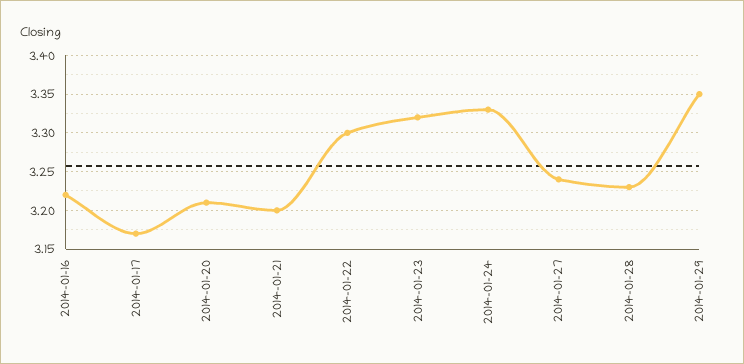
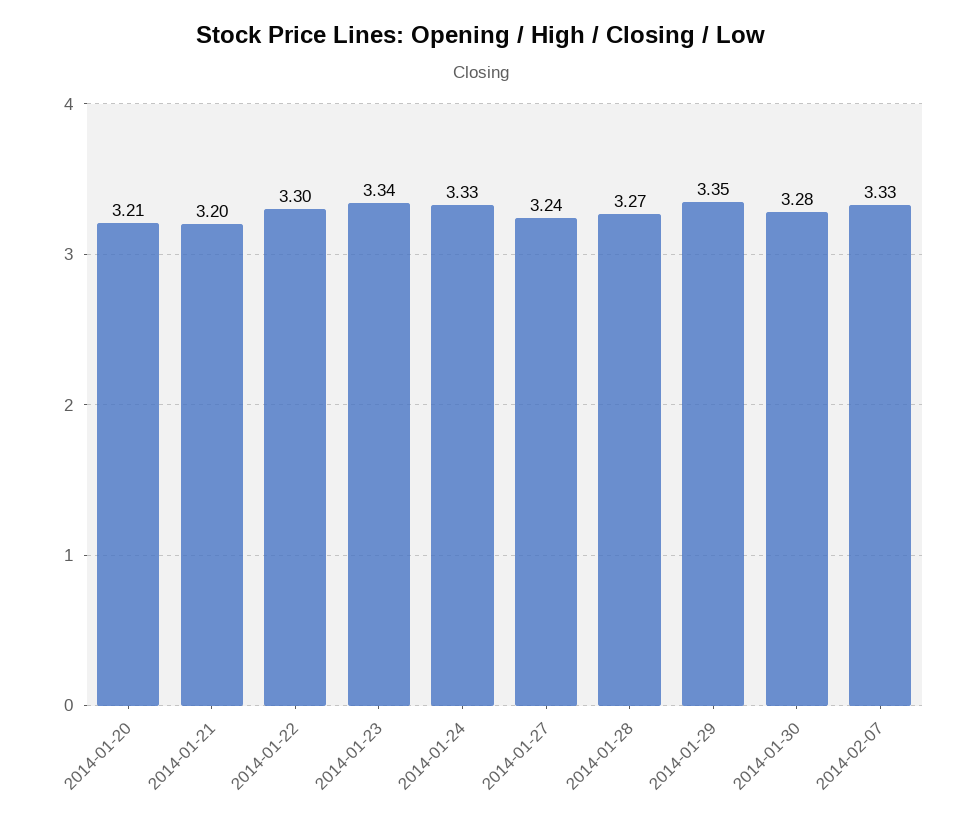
2014-01-16: 3.22 -> none
2014-01-17: 3.17 -> none
2014-01-23: 3.32 -> 3.34
2014-01-28: 3.23 -> 3.27
2014-01-30: none -> 3.28
2014-02-07: none -> 3.33

